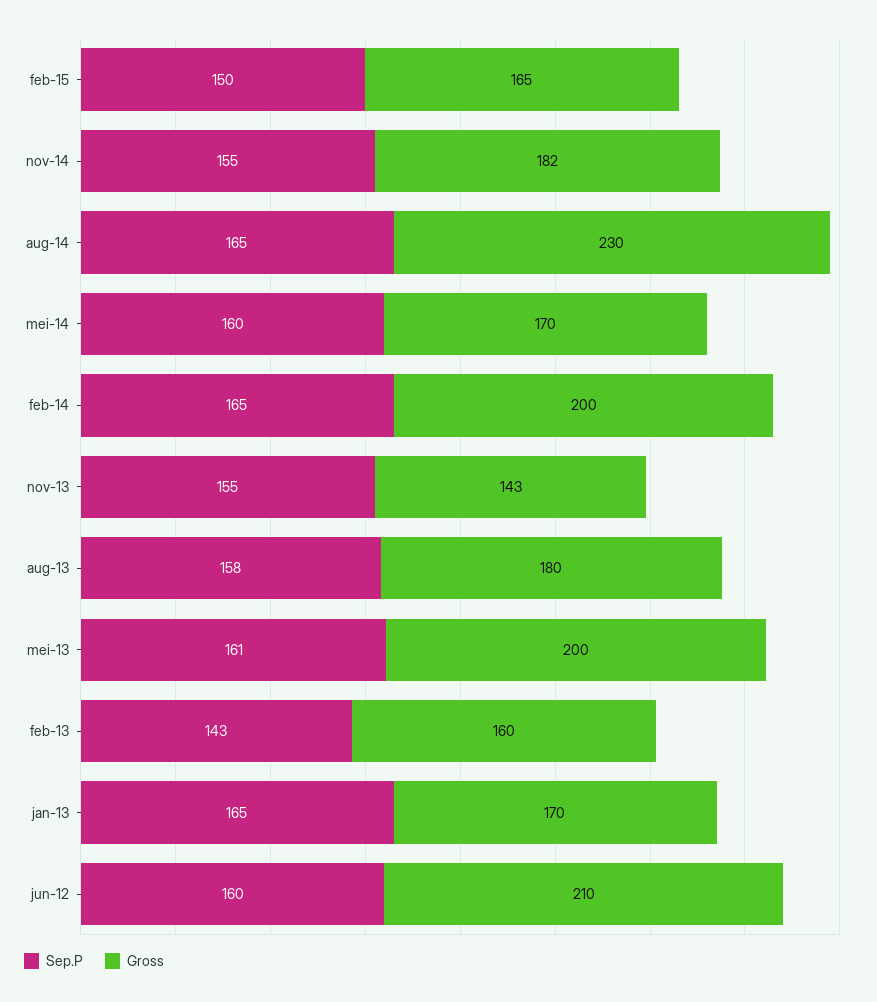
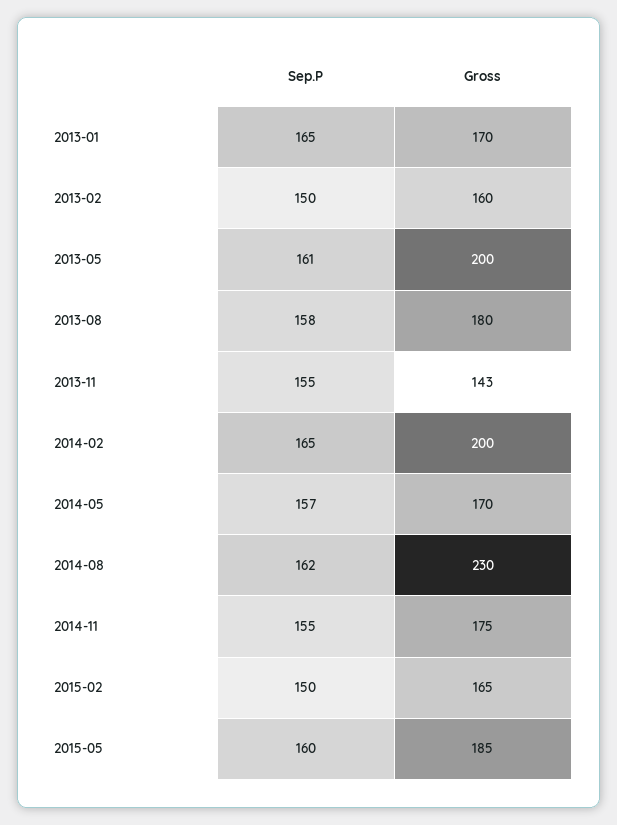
Gross, nov-14: 182 -> 175
Sep.P, aug-14: 165 -> 162
Sep.P, mei-14: 160 -> 157
Sep.P, feb-13: 143 -> 150
Sep.P, jun-12: 160 -> none
Gross, jun-12: 210 -> none
Sep.P, 2015-05: none -> 160
Gross, 2015-05: none -> 185

